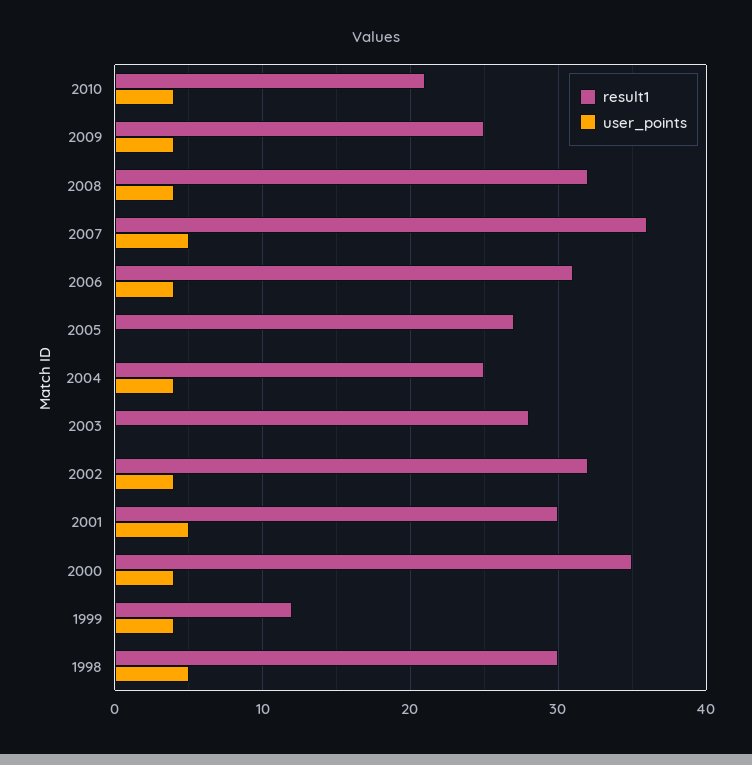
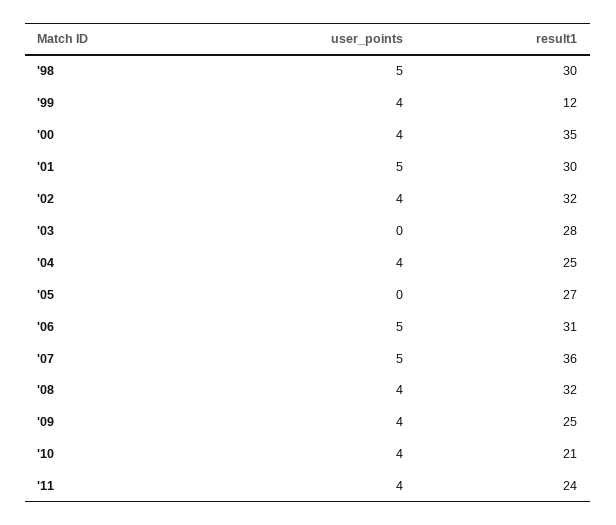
user_points, 2006: 4 -> 5
user_points, '11: none -> 4
result1, '11: none -> 24

